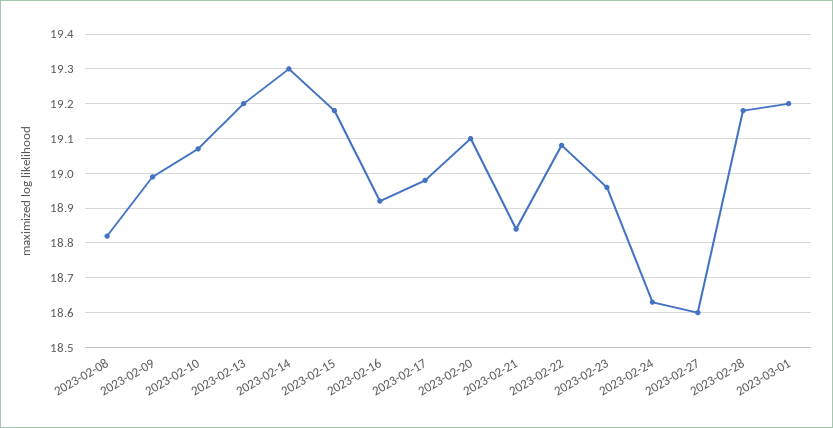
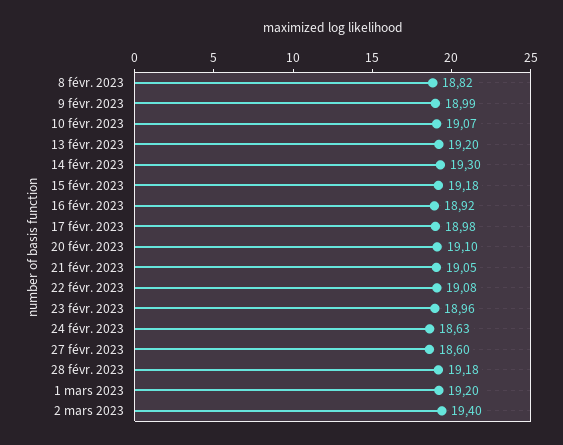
2023-02-21: 18.85 -> 19.05
2 mars 2023: none -> 19.4

